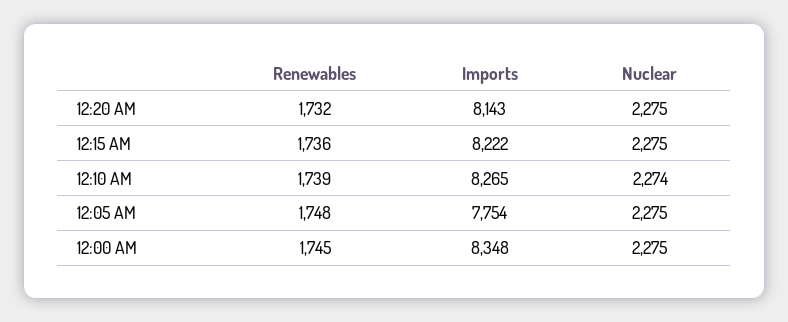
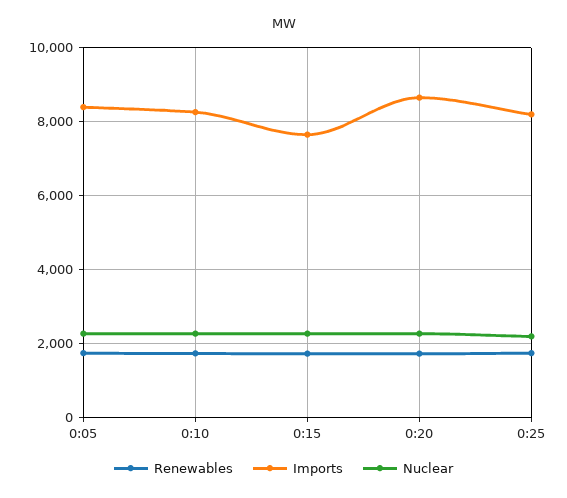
Imports, 12:20 AM: 8143 -> 8600
Imports, 12:15 AM: 8222 -> 7600
Imports, 12:05 AM: 7754 -> 8400
Renewables, 12:00 AM: 1745 -> none
Imports, 12:00 AM: 8348 -> none
Nuclear, 12:00 AM: 2275 -> none
Renewables, 0:25: none -> 1800
Imports, 0:25: none -> 8200
Nuclear, 0:25: none -> 2200

